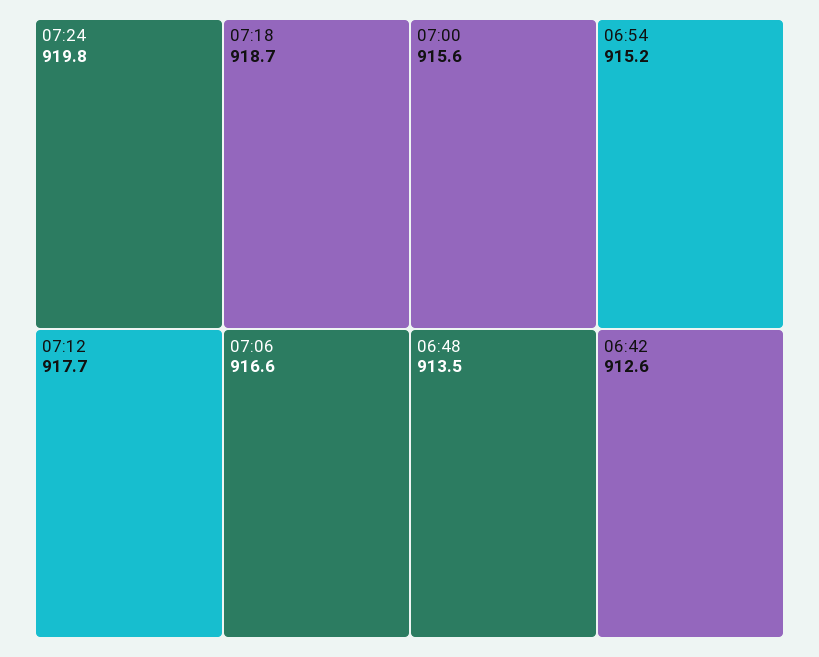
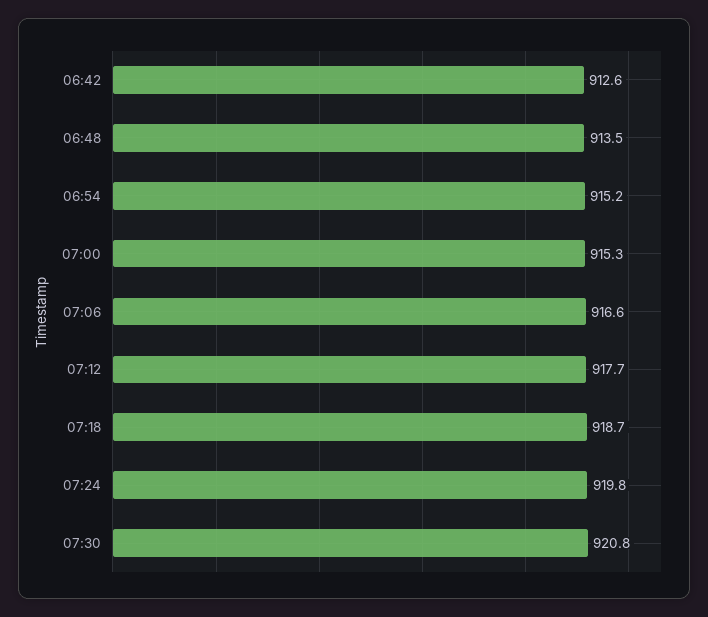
07:00: 915.6 -> 915.3
07:30: none -> 920.8

